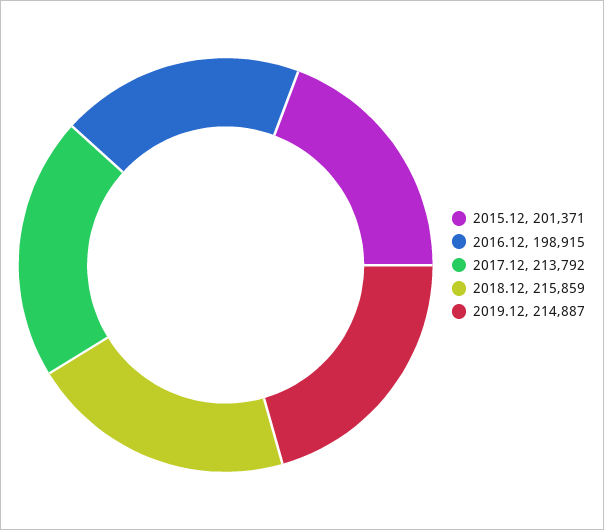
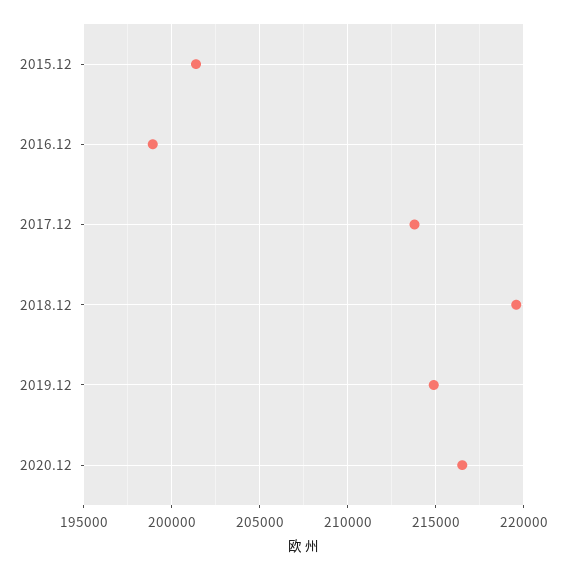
2018.12: 215859 -> 219500
2020.12: none -> 216500

